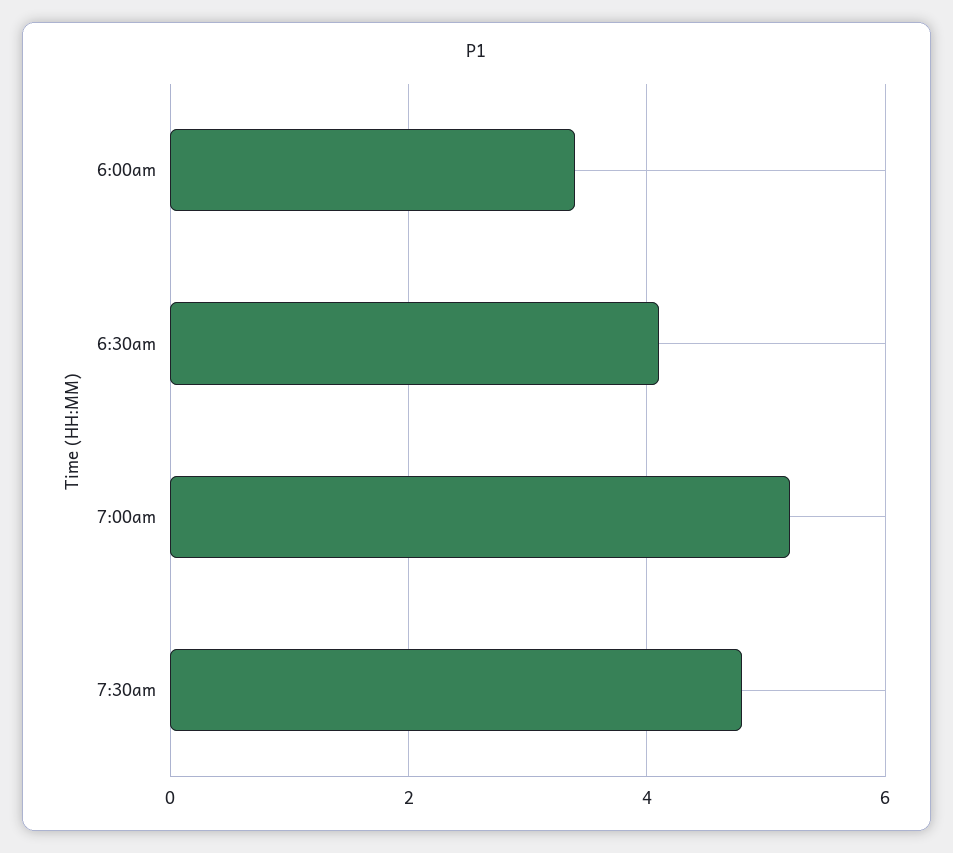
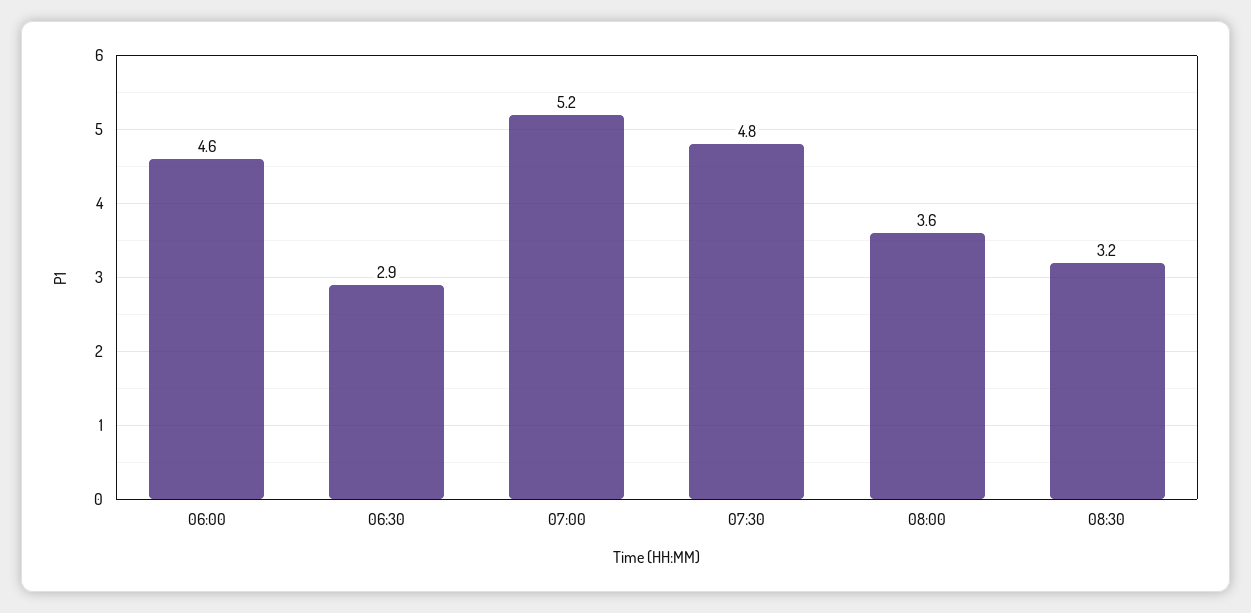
6:00am: 3.5 -> 4.6
6:30am: 4 -> 2.9
08:00: none -> 3.6
08:30: none -> 3.2

